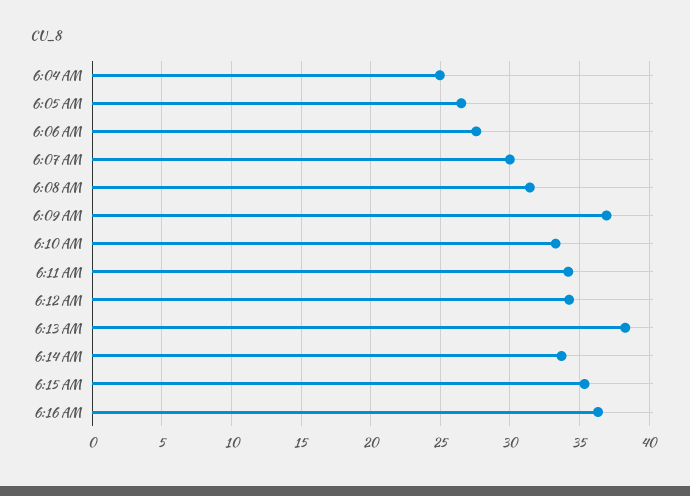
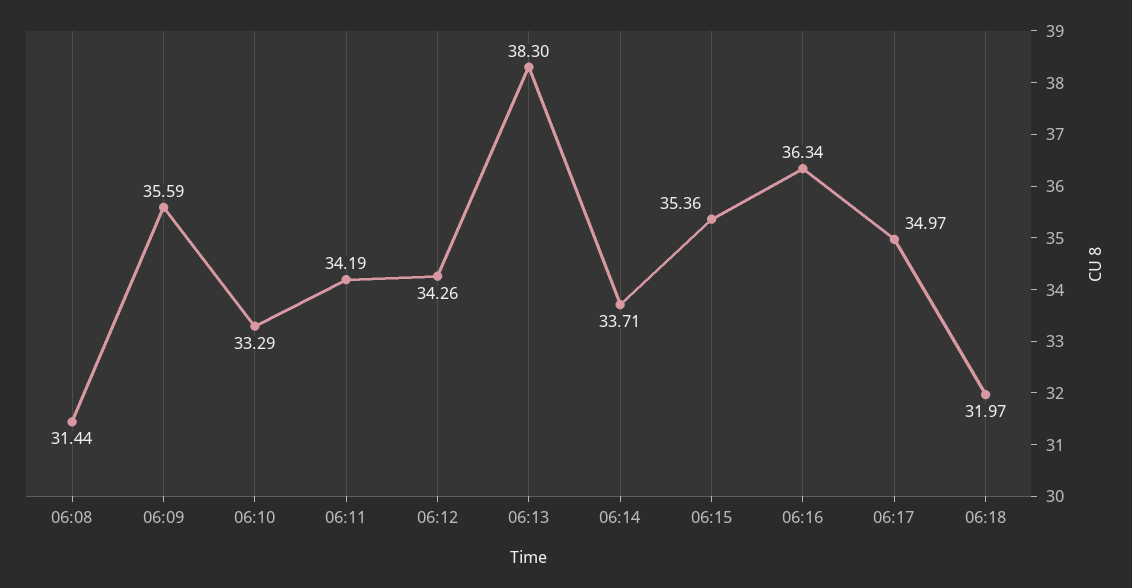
6:04 AM: 25 -> none
6:05 AM: 26.5 -> none
6:06 AM: 27.5 -> none
6:07 AM: 30 -> none
6:09 AM: 37 -> 35.59
06:17: none -> 34.97
06:18: none -> 31.97

